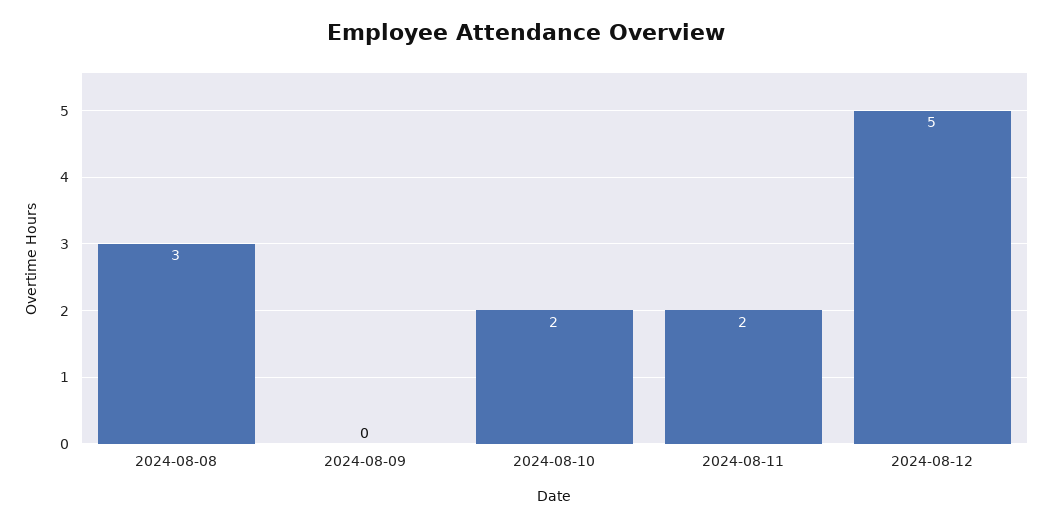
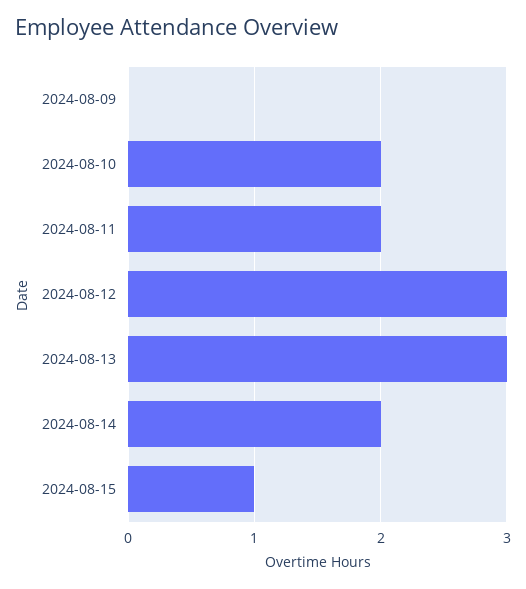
2024-08-08: 3 -> none
2024-08-12: 5 -> 3
2024-08-13: none -> 3
2024-08-14: none -> 2
2024-08-15: none -> 1

